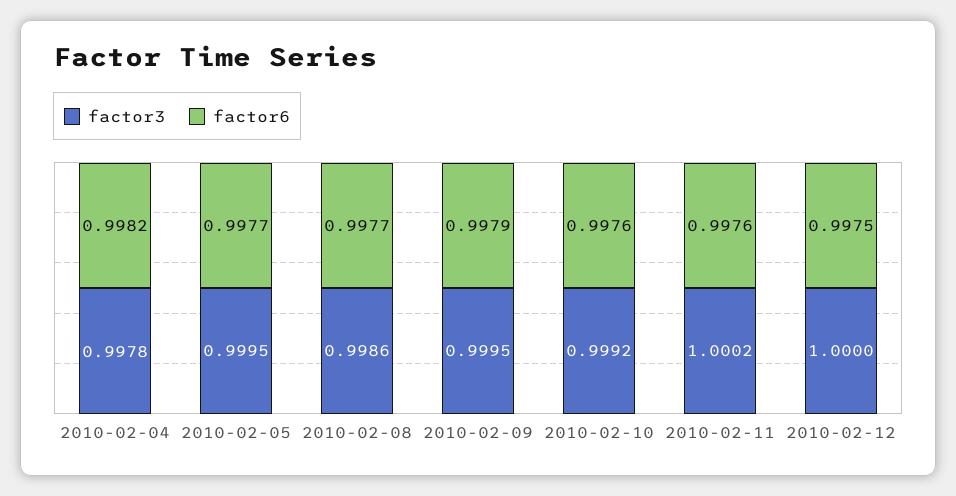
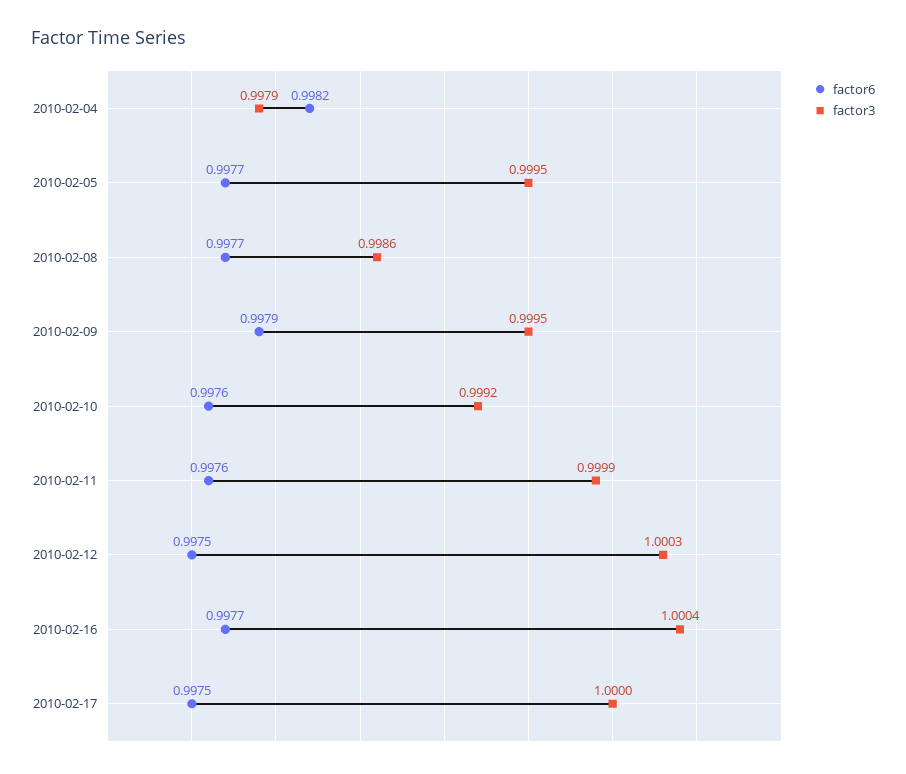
factor3, 2010-02-04: 0.9978 -> 0.9979
factor3, 2010-02-11: 1.0002 -> 0.9999
factor3, 2010-02-12: 1 -> 1.0003
factor6, 2010-02-16: none -> 0.9977
factor3, 2010-02-16: none -> 1.0004
factor6, 2010-02-17: none -> 0.9975
factor3, 2010-02-17: none -> 1

